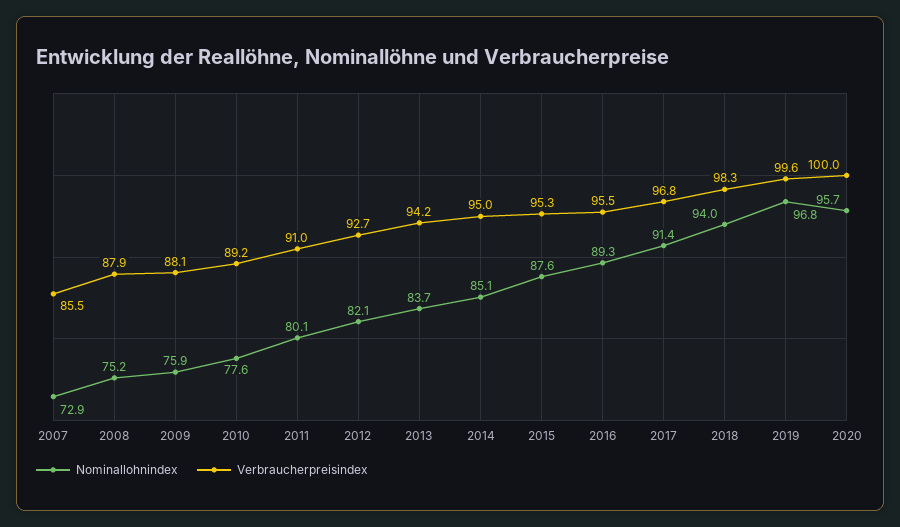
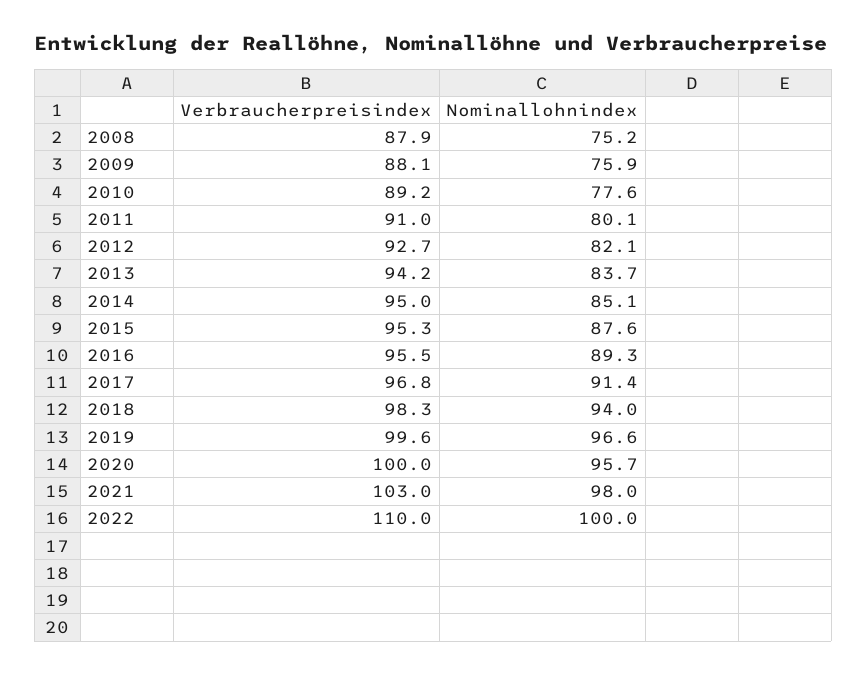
Nominallohnindex, 2007: 72.9 -> none
Verbraucherpreisindex, 2007: 85.5 -> none
Nominallohnindex, 2019: 96.8 -> 96.6
Verbraucherpreisindex, 2021: none -> 103
Nominallohnindex, 2021: none -> 98
Verbraucherpreisindex, 2022: none -> 110
Nominallohnindex, 2022: none -> 100

